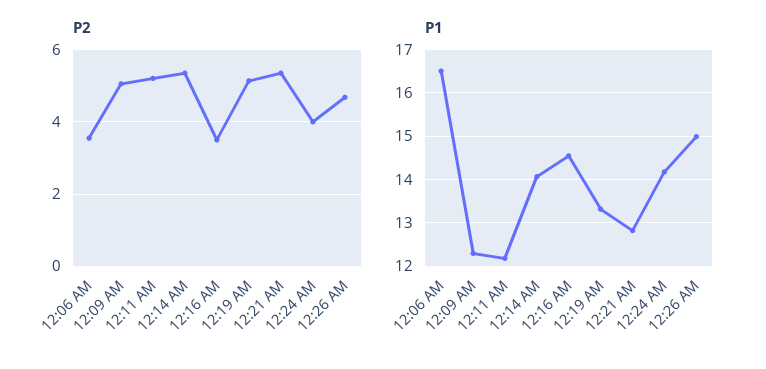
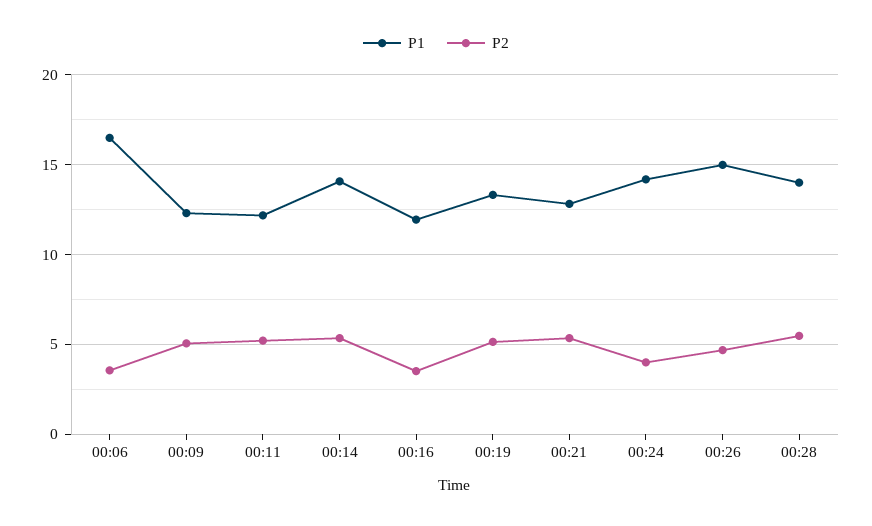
P1, 12:16 AM: 14.6 -> 12
P1, 00:28: none -> 14
P2, 00:28: none -> 5.5

